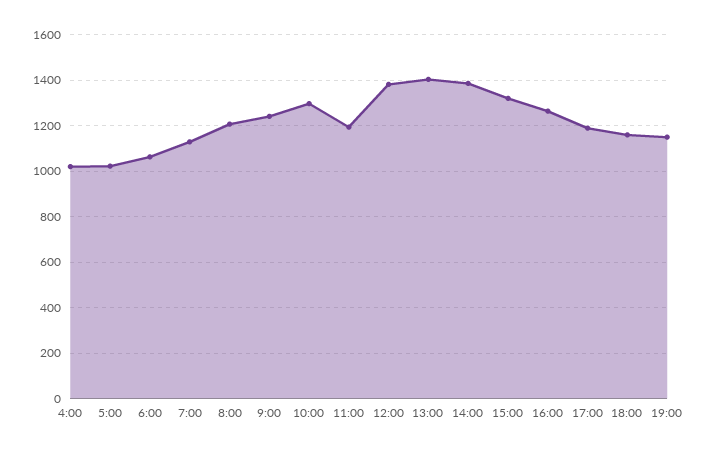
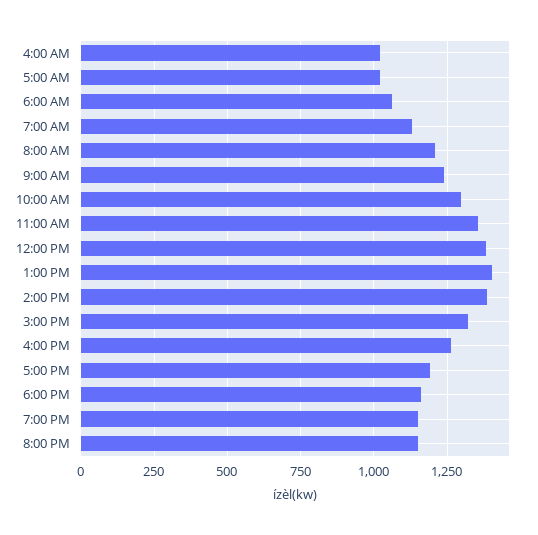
11:00: 1200 -> 1350
8:00 PM: none -> 1150

